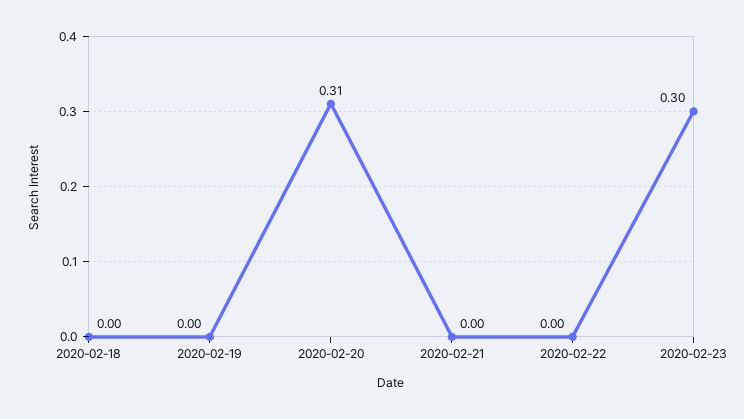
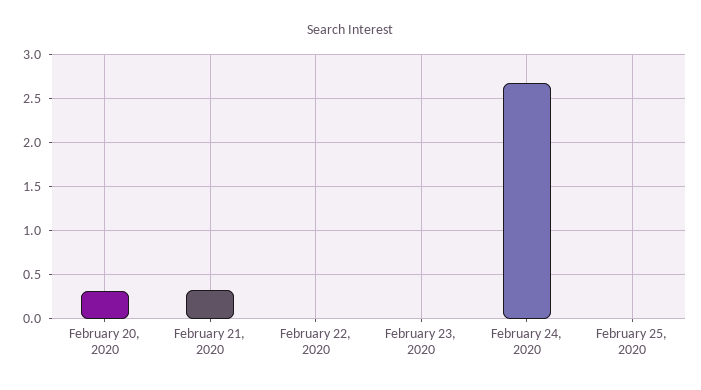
2020-02-18: 0 -> none
2020-02-19: 0 -> none
2020-02-21: 0 -> 0.3
2020-02-23: 0.3 -> 0
February 24, 2020: none -> 2.7
February 25, 2020: none -> 0

